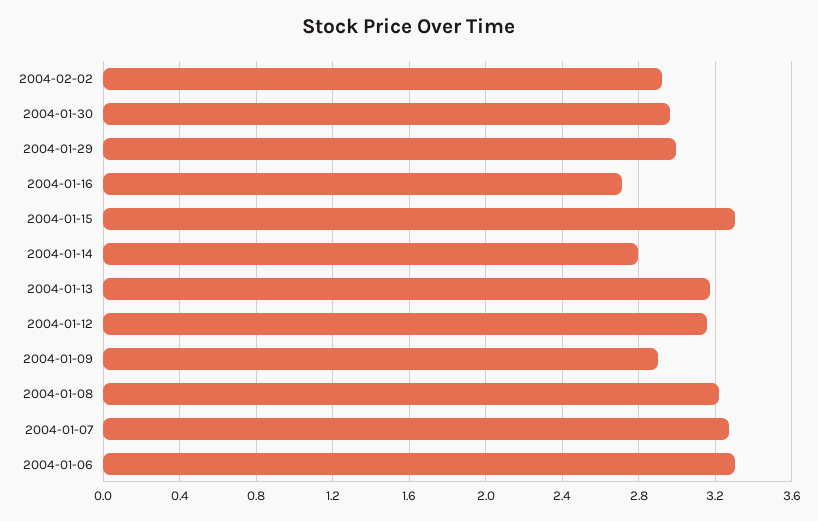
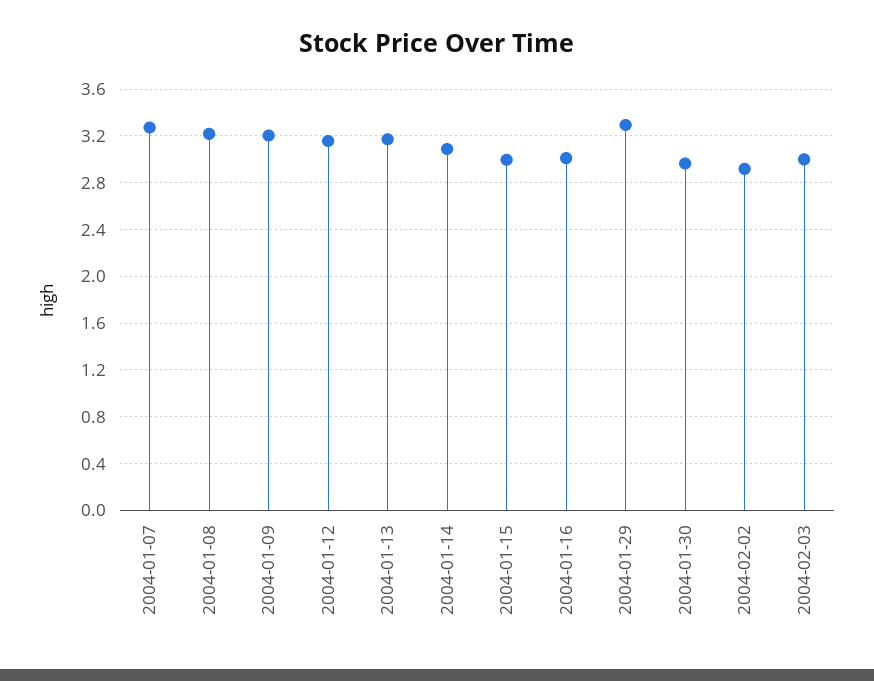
2004-01-29: 3 -> 3.3
2004-01-16: 2.7 -> 3
2004-01-15: 3.3 -> 3
2004-01-14: 2.8 -> 3.1
2004-01-09: 2.9 -> 3.2
2004-01-06: 3.3 -> none
2004-02-03: none -> 3

